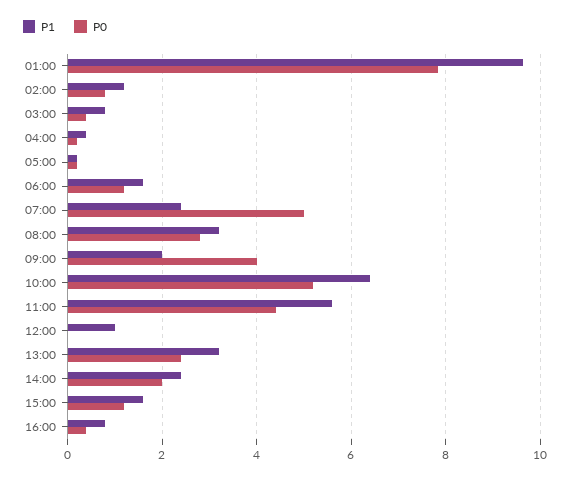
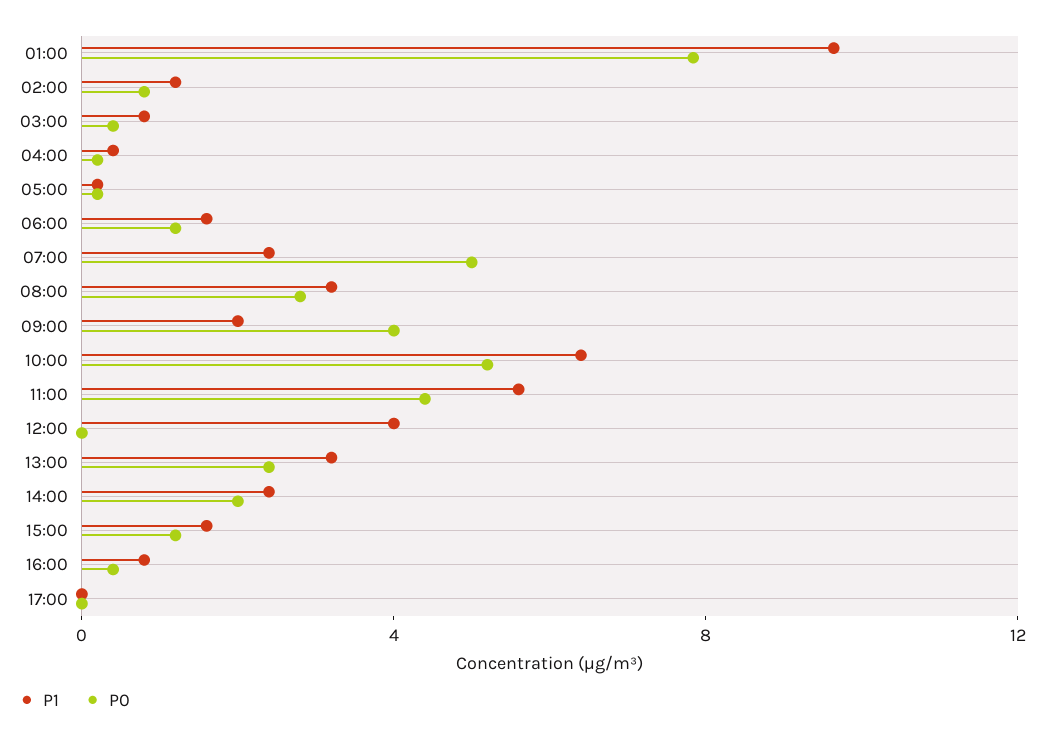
P1, 12:00: 1 -> 4
P1, 17:00: none -> 0
P0, 17:00: none -> 0

